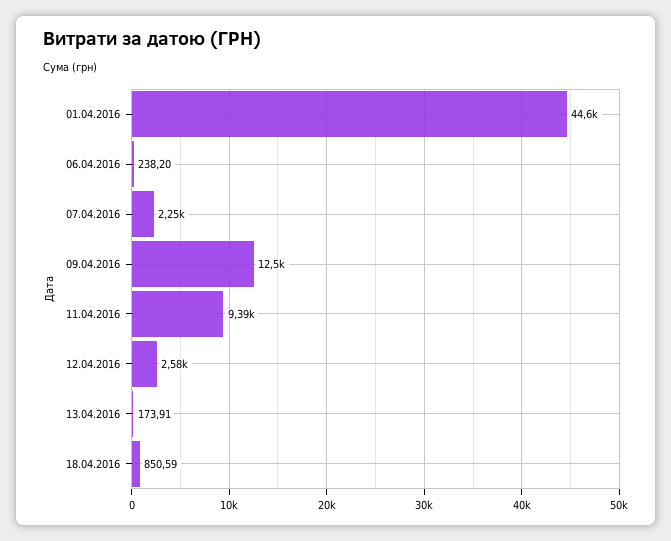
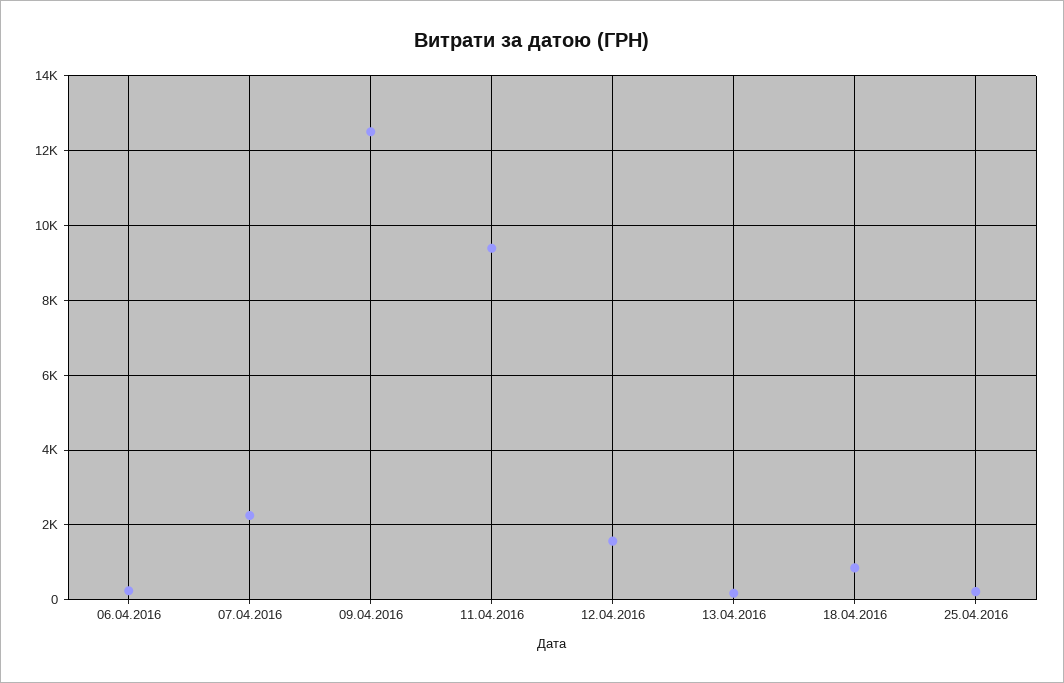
01.04.2016: 44600 -> none
12.04.2016: 2580 -> 1600
25.04.2016: none -> 200

